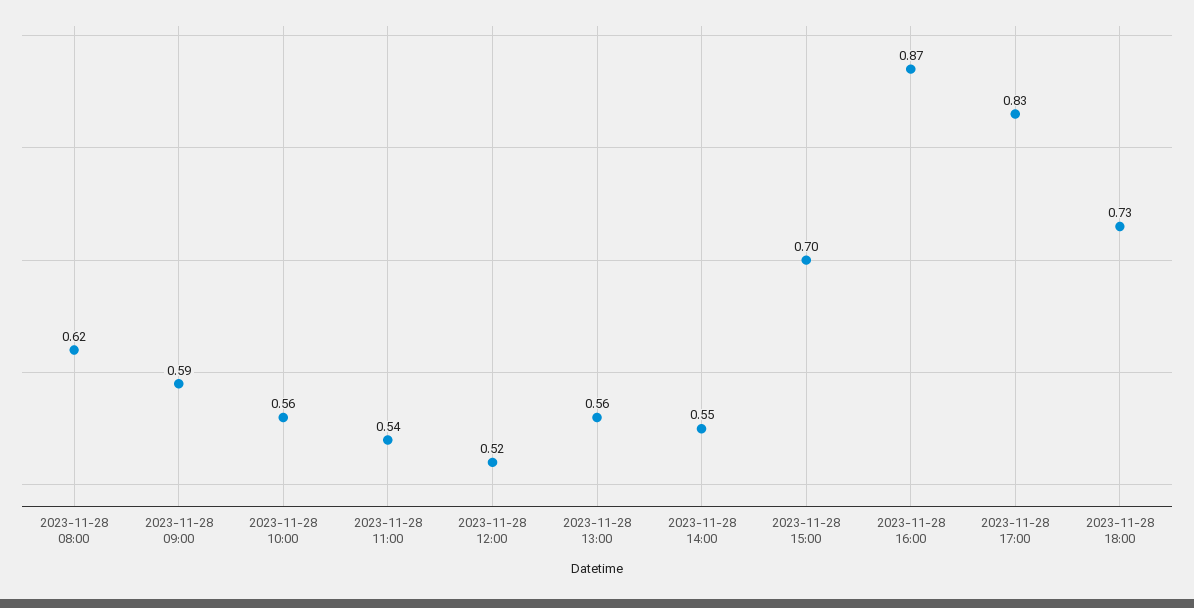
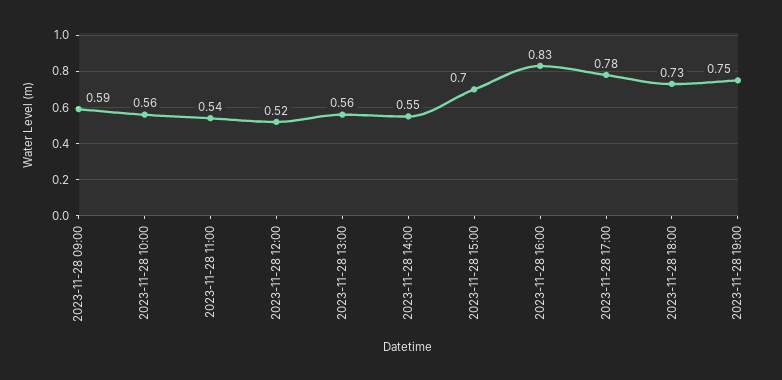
2023-11-28 08:00: 0.62 -> none
2023-11-28 16:00: 0.87 -> 0.83
2023-11-28 17:00: 0.83 -> 0.78
2023-11-28 19:00: none -> 0.75

